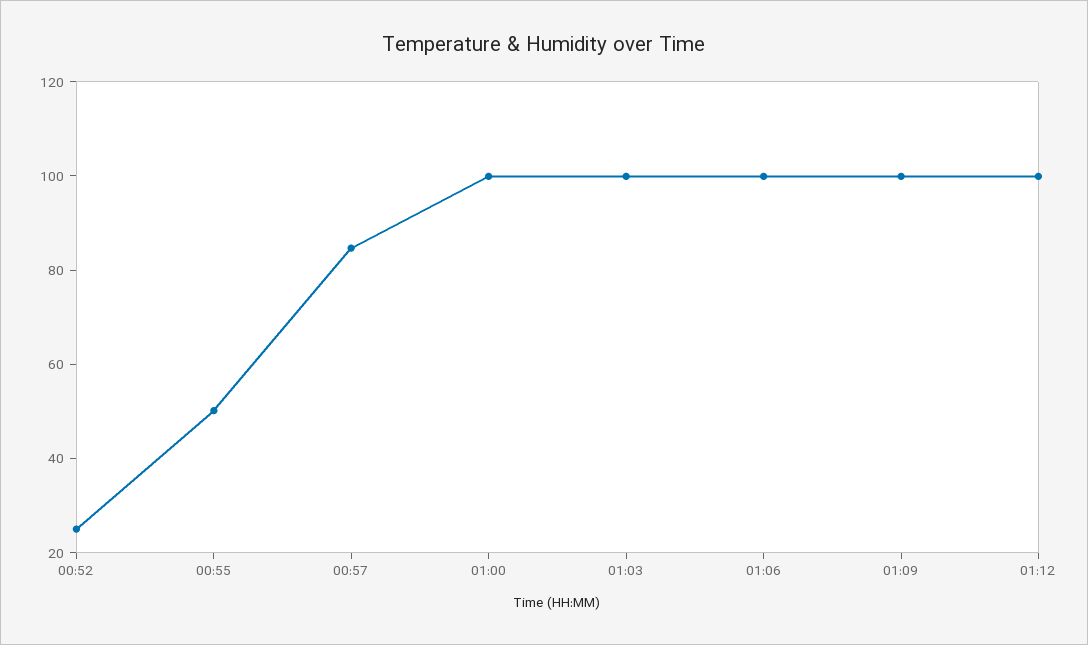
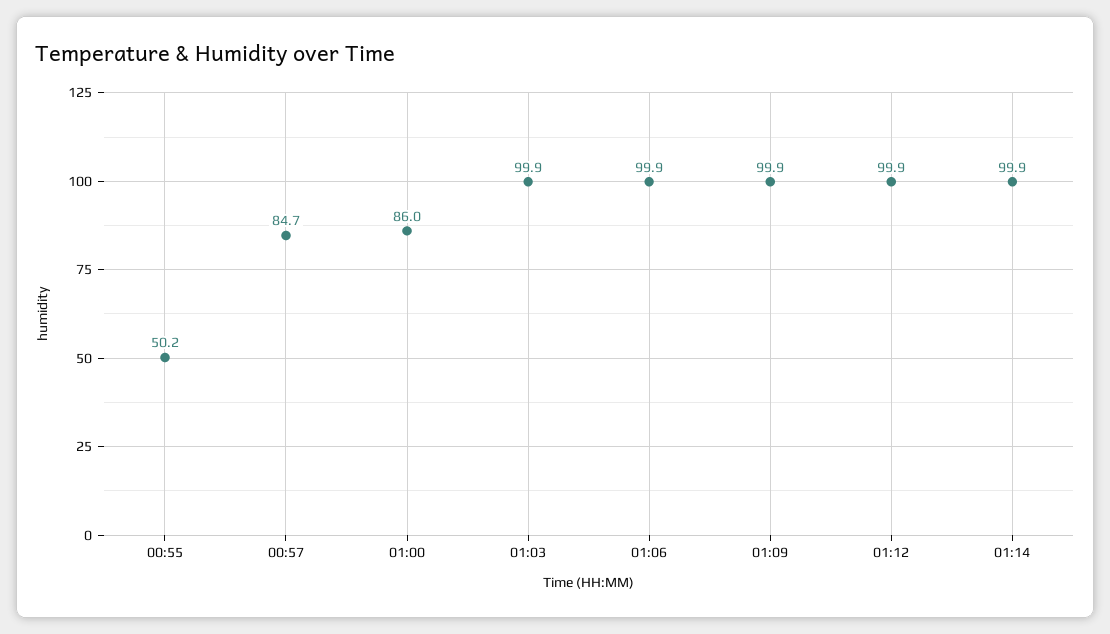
00:52: 25 -> none
01:00: 100 -> 86
01:14: none -> 99.9

